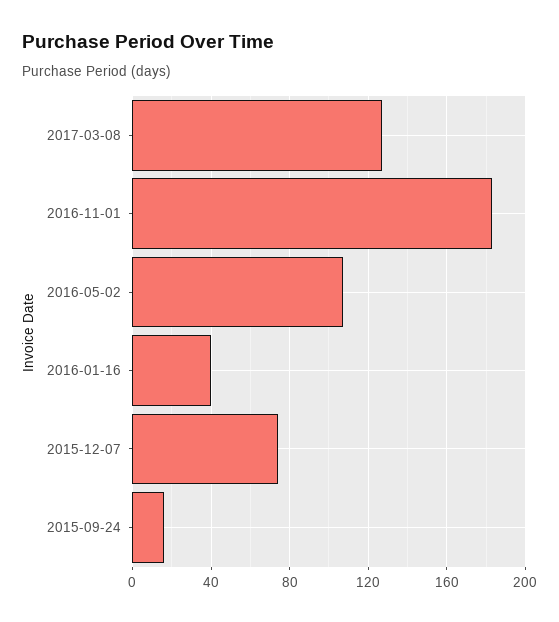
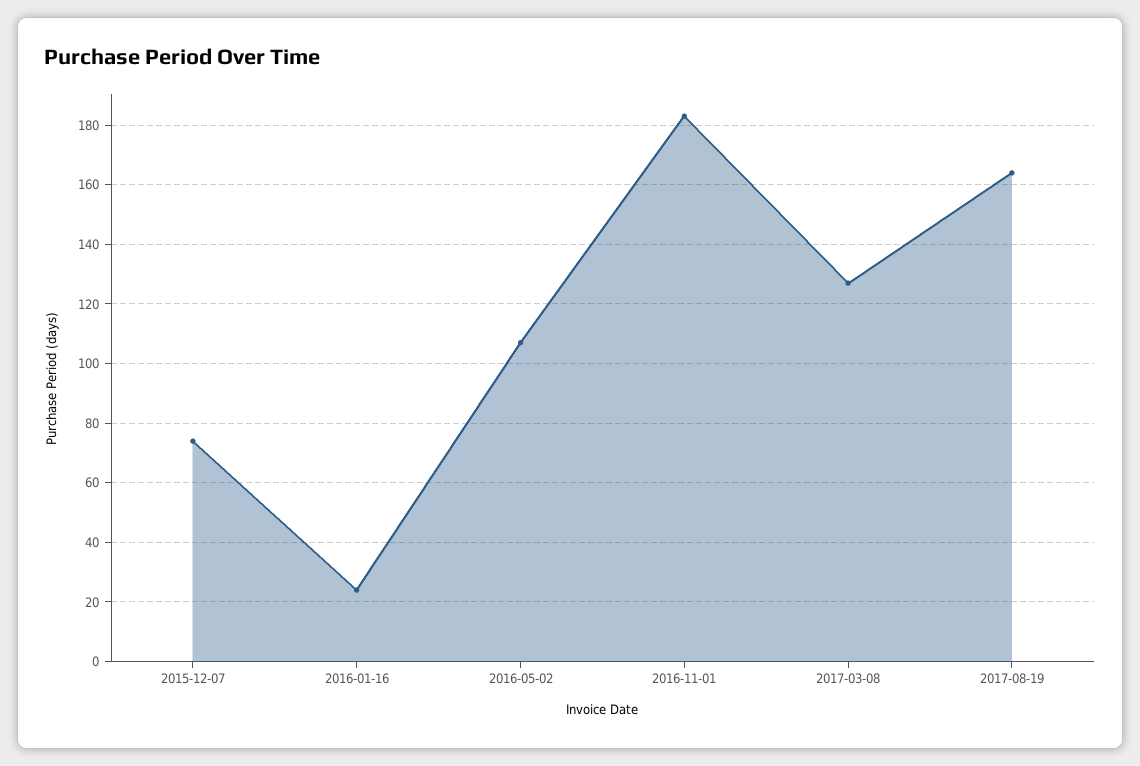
2016-01-16: 40 -> 25
2015-09-24: 15 -> none
2017-08-19: none -> 165

